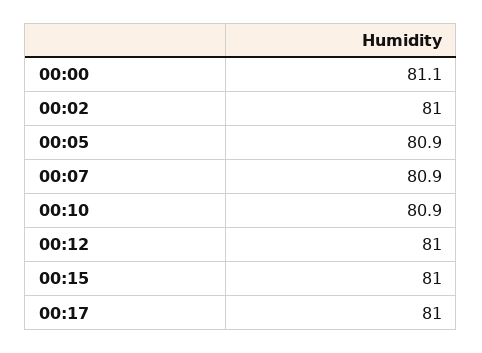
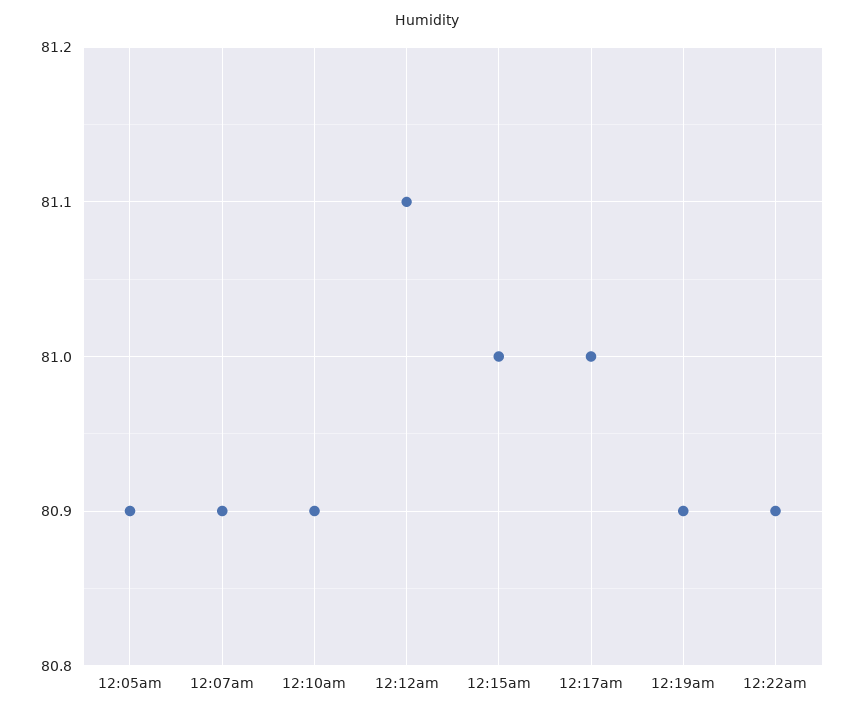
00:00: 81.1 -> none
00:02: 81 -> none
00:12: 81 -> 81.1
12:19am: none -> 80.9
12:22am: none -> 80.9

